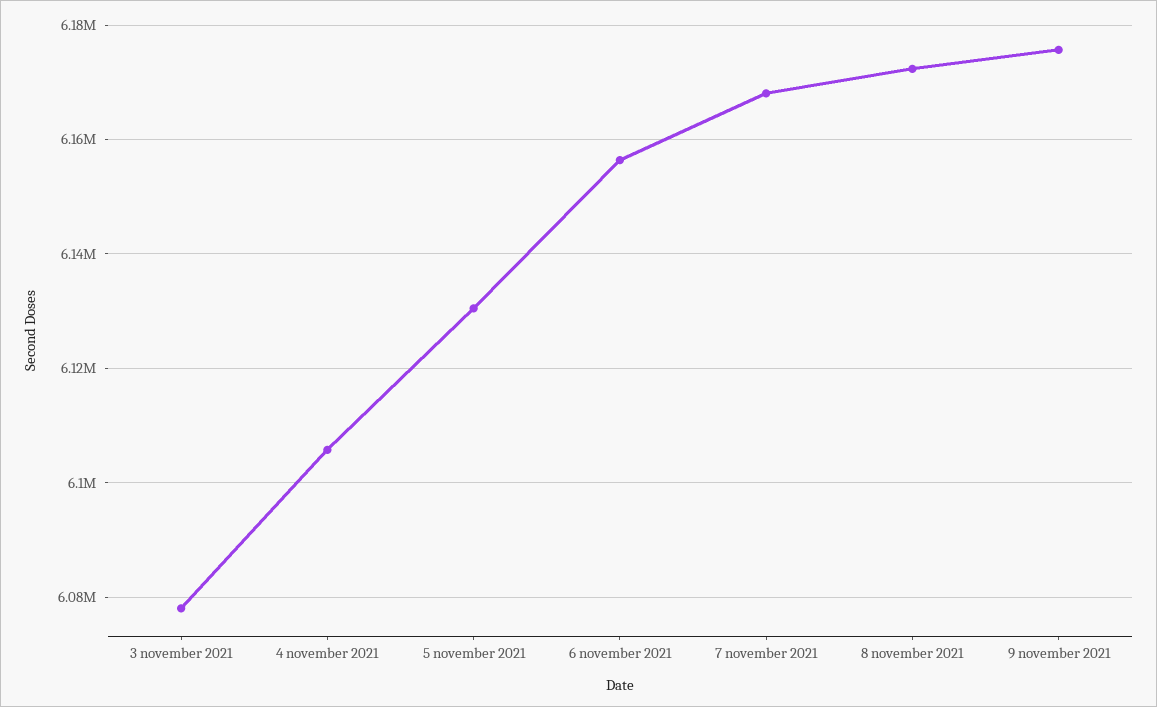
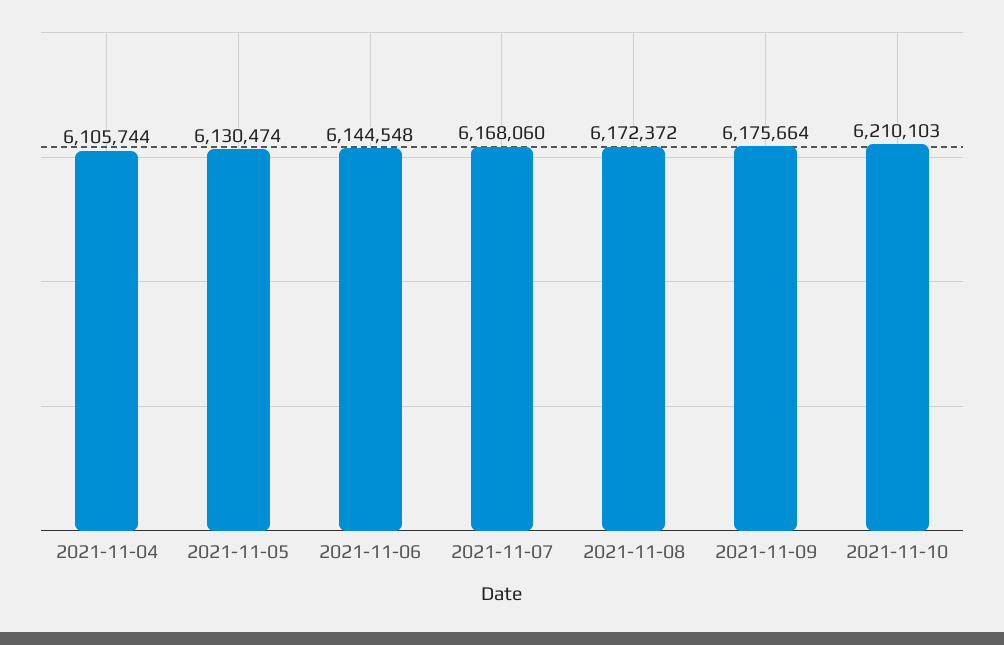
3 november 2021: 6078000 -> none
6 november 2021: 6156000 -> 6144548
2021-11-10: none -> 6210103

